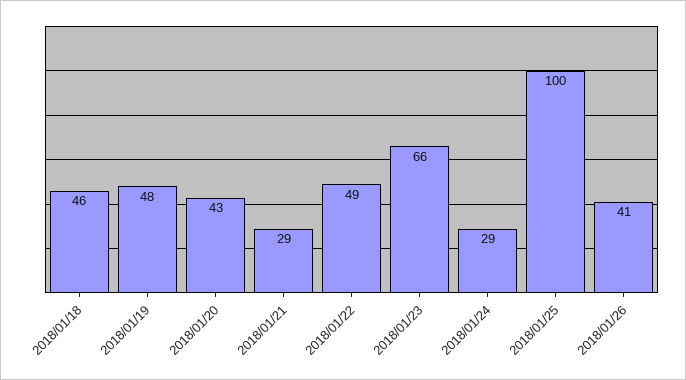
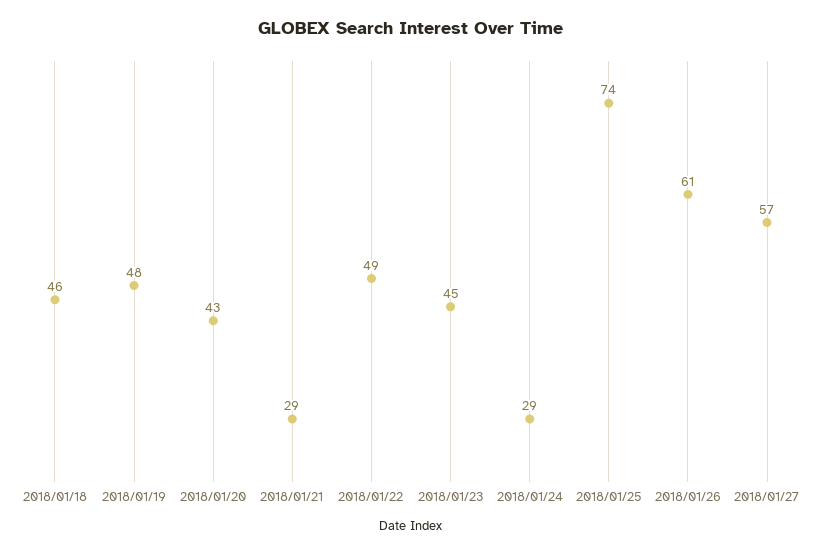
2018/01/23: 66 -> 45
2018/01/25: 100 -> 74
2018/01/26: 41 -> 61
2018/01/27: none -> 57

